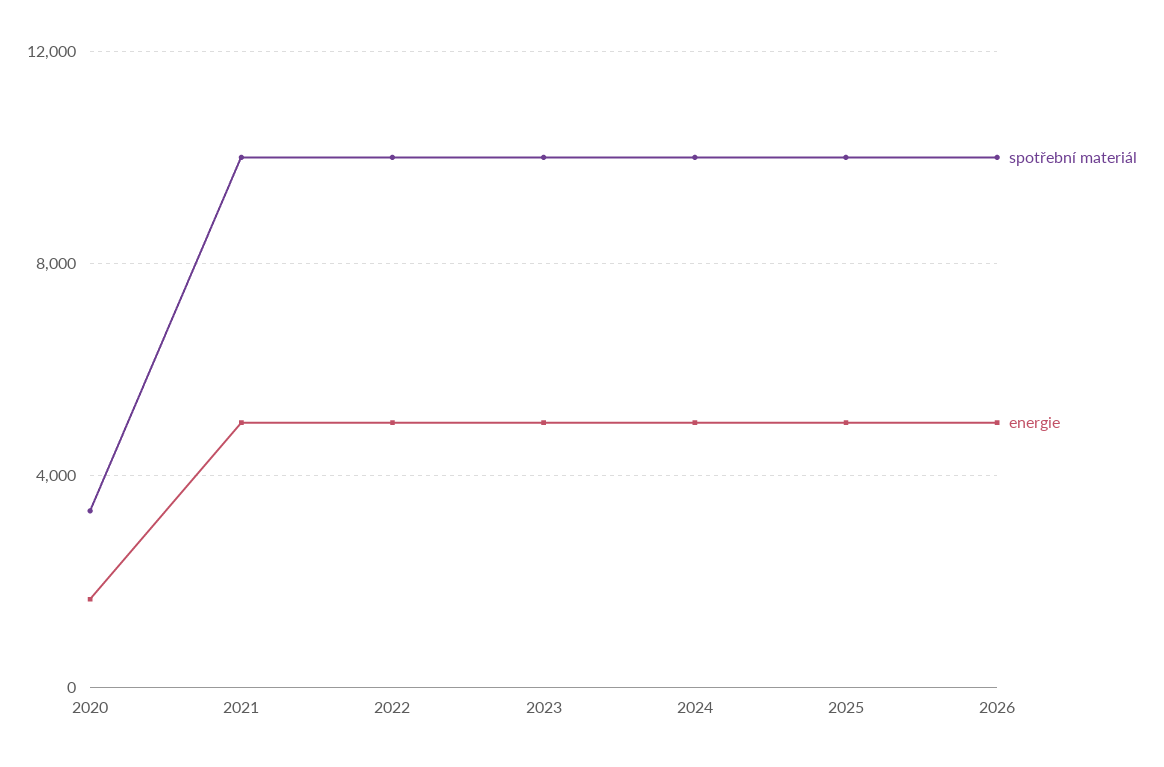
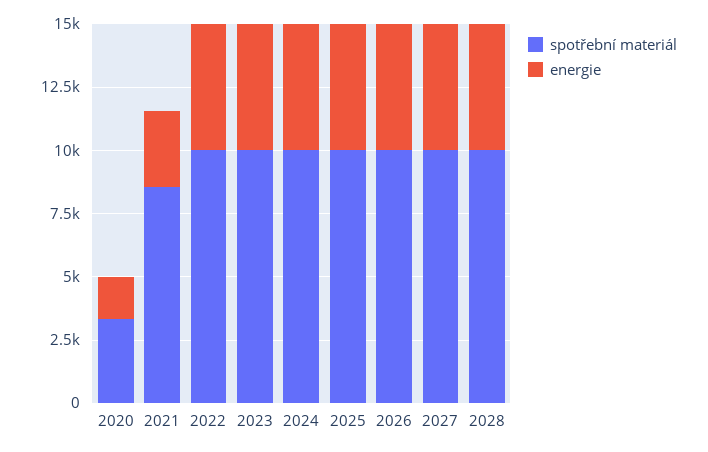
spotřební materiál, 2021: 10000 -> 8500
energie, 2021: 5000 -> 3000
spotřební materiál, 2027: none -> 10000
energie, 2027: none -> 5000
spotřební materiál, 2028: none -> 10000
energie, 2028: none -> 5000

